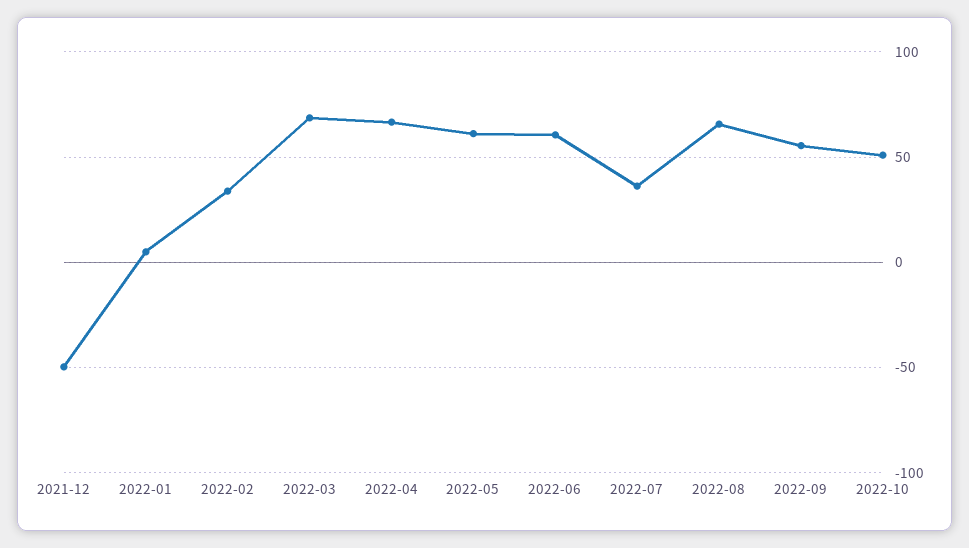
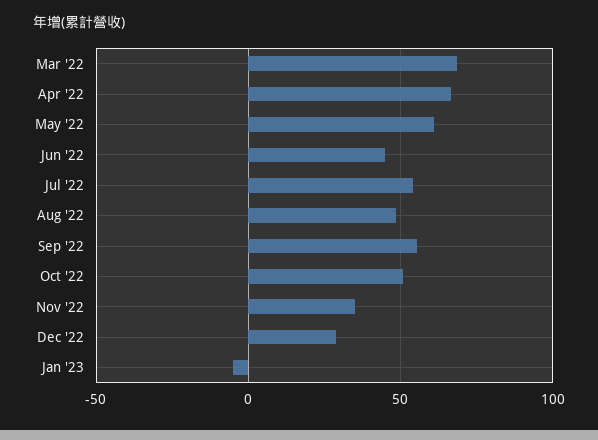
2021-12: -50 -> none
2022-01: 5 -> none
2022-02: 35 -> none
2022-06: 60 -> 45
2022-07: 35 -> 55
2022-08: 65 -> 50
Nov '22: none -> 35
Dec '22: none -> 30
Jan '23: none -> -5

